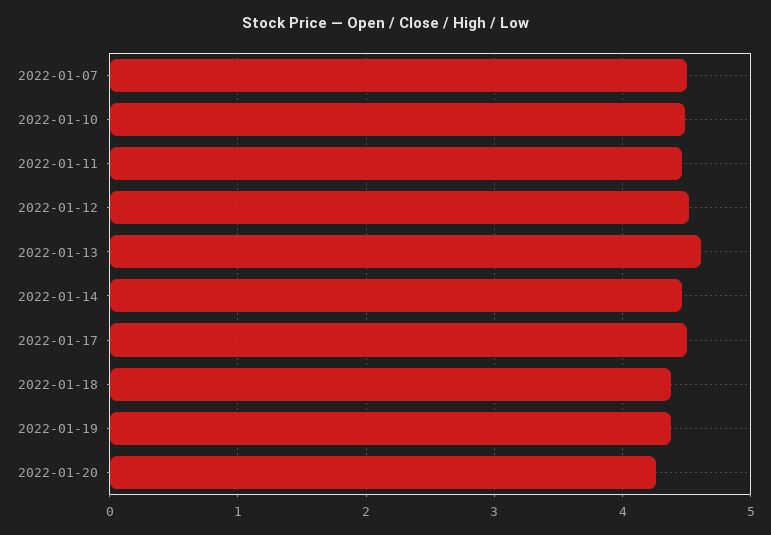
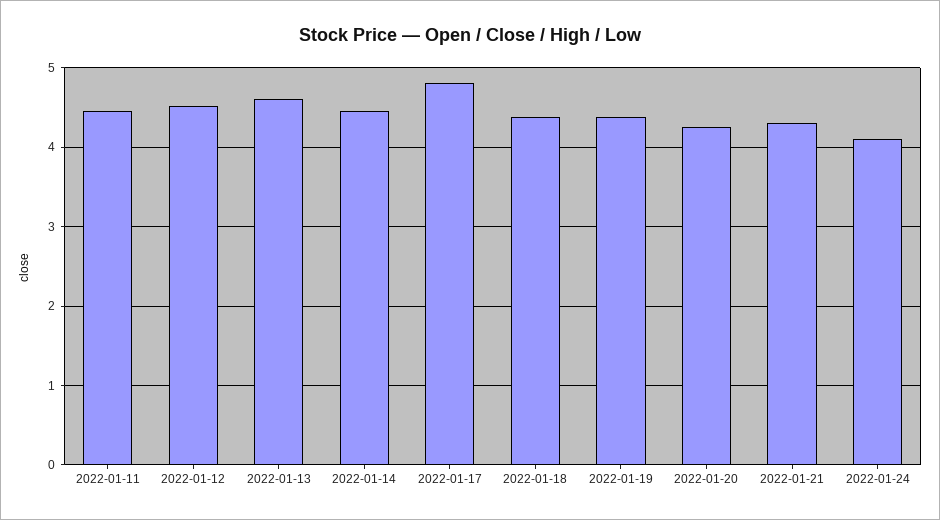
2022-01-07: 4.5 -> none
2022-01-10: 4.5 -> none
2022-01-17: 4.5 -> 4.8
2022-01-21: none -> 4.3
2022-01-24: none -> 4.1

